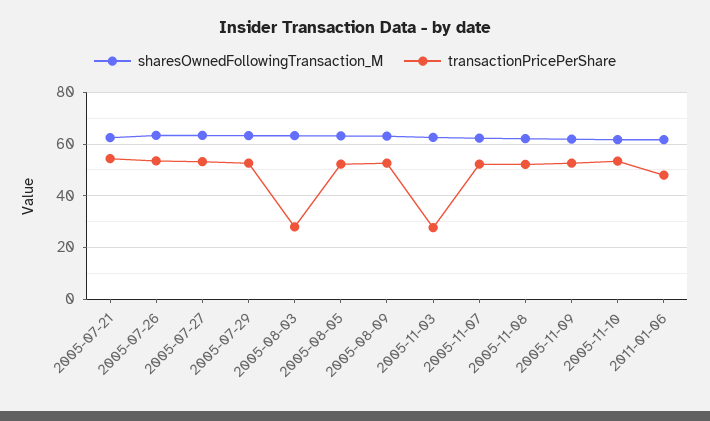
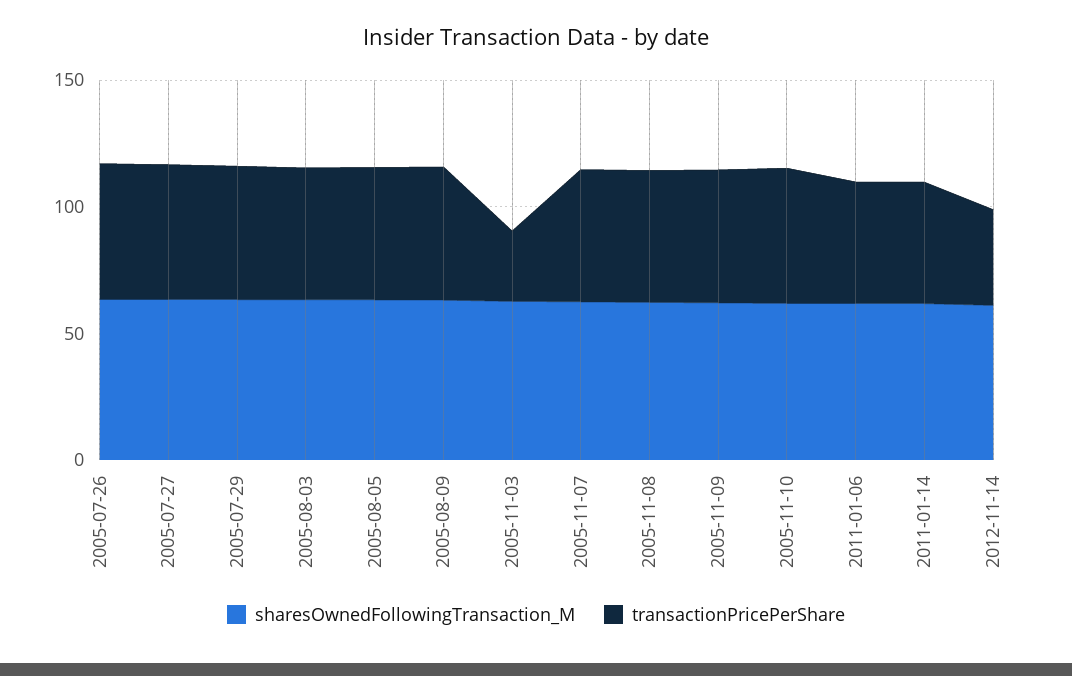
sharesOwnedFollowingTransaction_M, 2005-07-21: 62.5 -> none
transactionPricePerShare, 2005-07-21: 55 -> none
transactionPricePerShare, 2005-08-03: 27.5 -> 50
sharesOwnedFollowingTransaction_M, 2011-01-14: none -> 60
transactionPricePerShare, 2011-01-14: none -> 50
sharesOwnedFollowingTransaction_M, 2012-11-14: none -> 60
transactionPricePerShare, 2012-11-14: none -> 40

